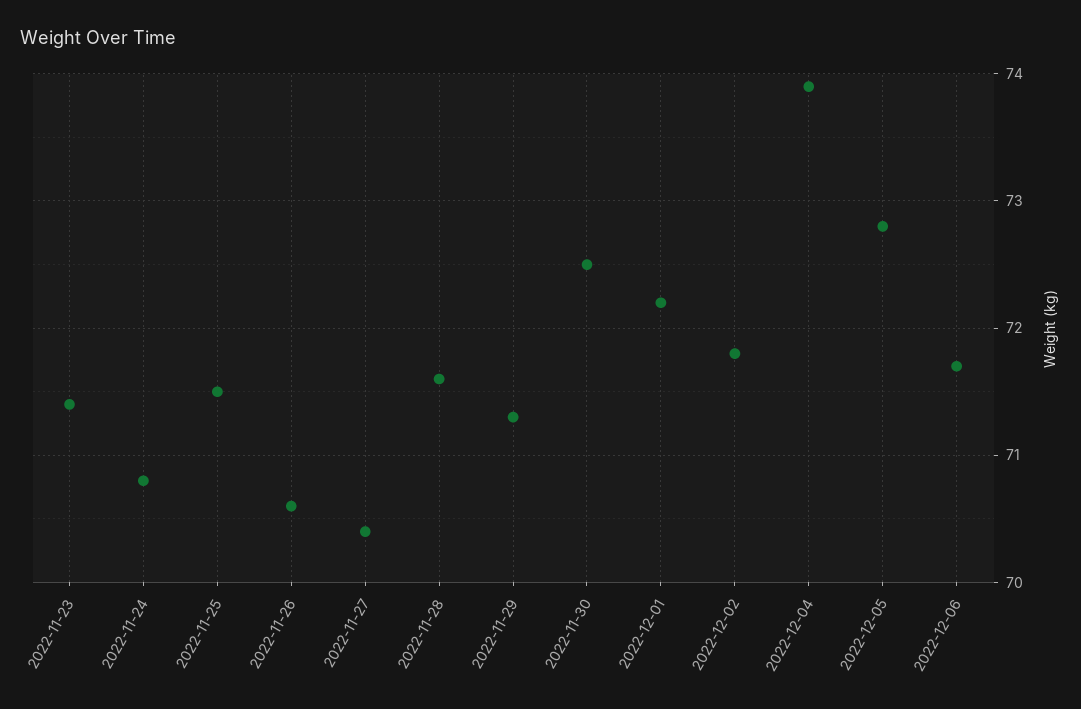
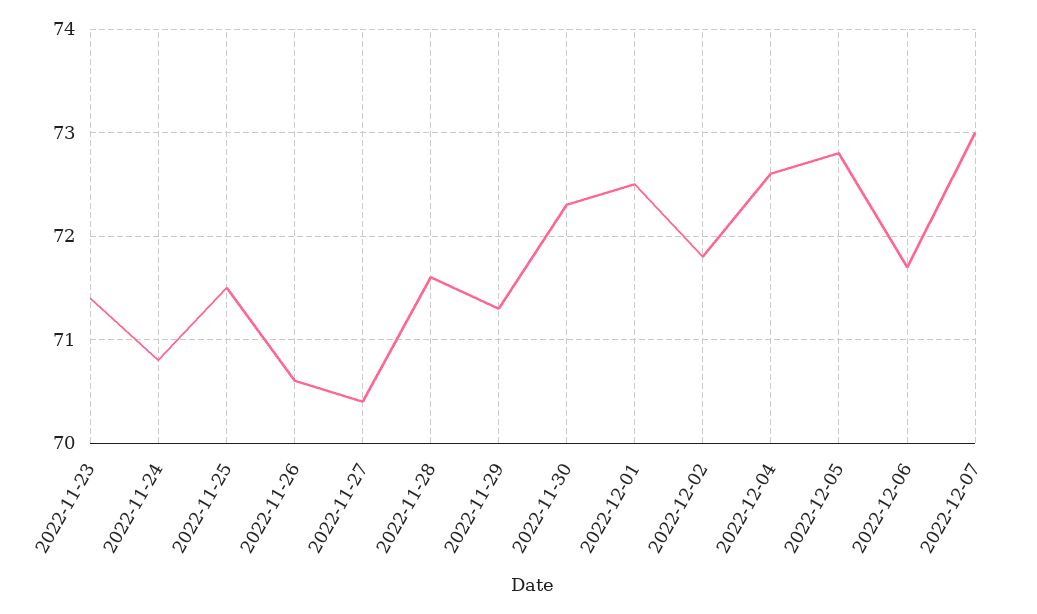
2022-11-30: 72.5 -> 72.3
2022-12-01: 72.2 -> 72.5
2022-12-04: 73.9 -> 72.6
2022-12-07: none -> 73

